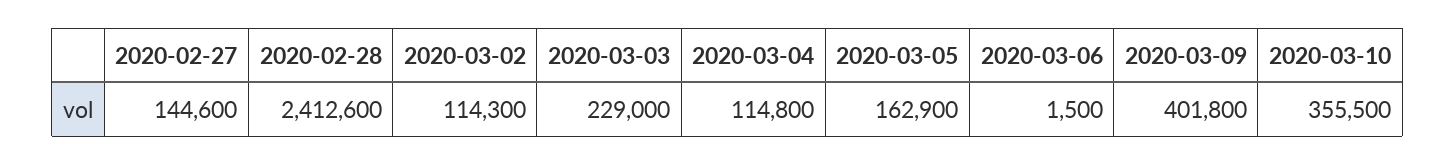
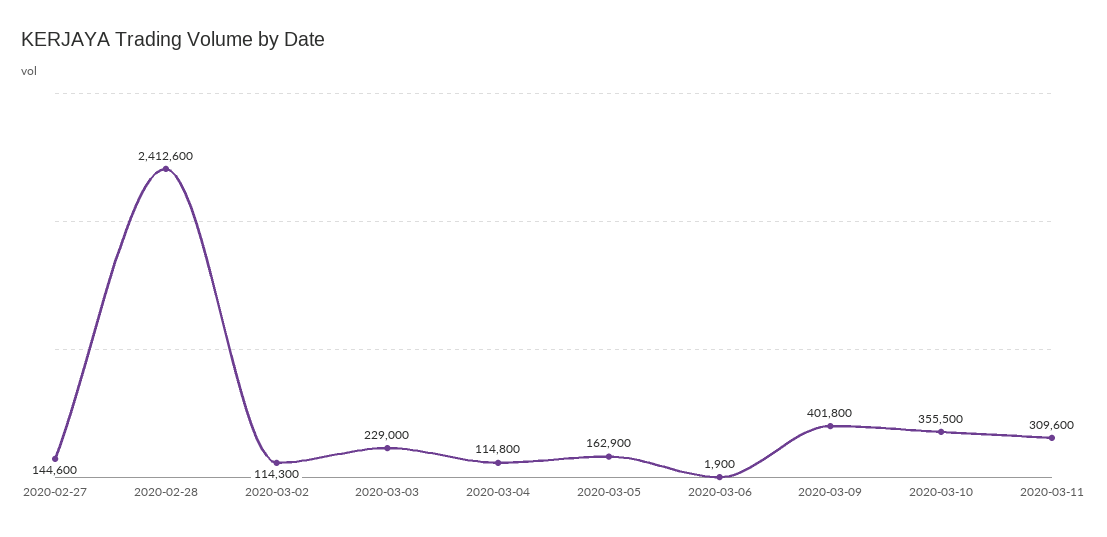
2020-03-06: 1500 -> 1900
2020-03-11: none -> 309600

